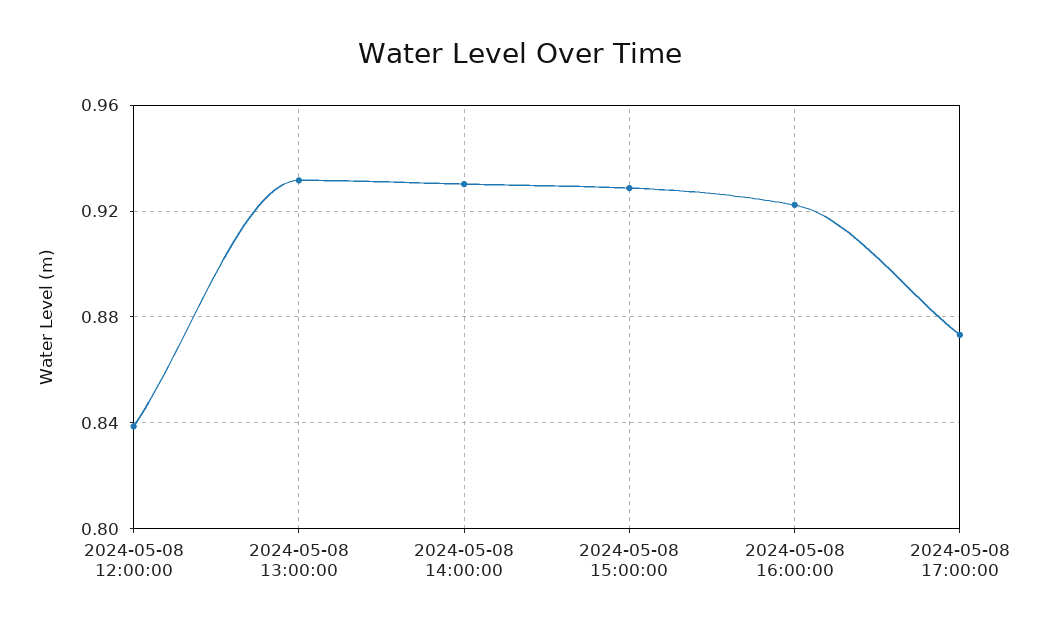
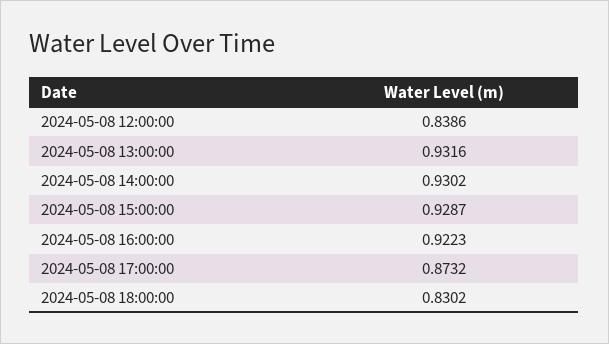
2024-05-08 18:00:00: none -> 0.8302

